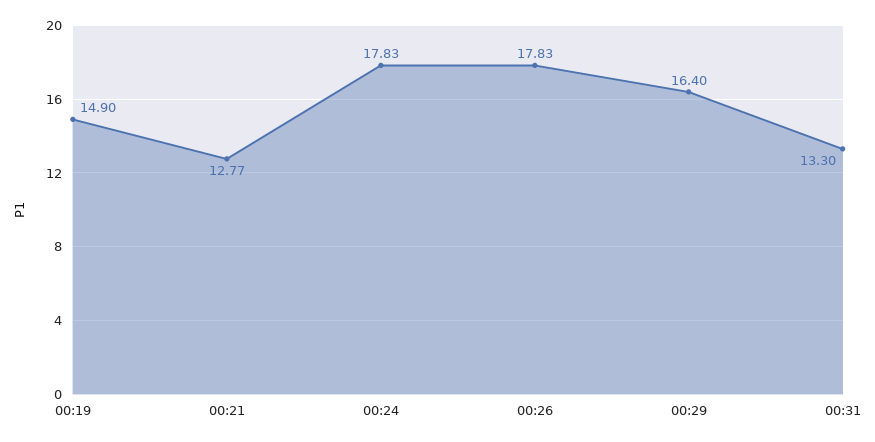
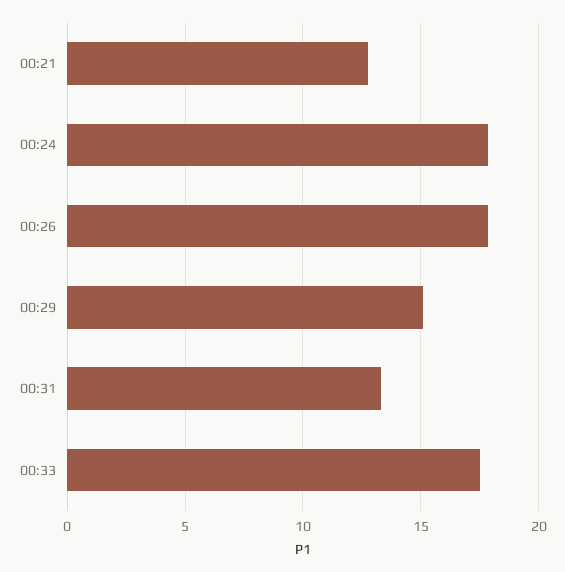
00:19: 14.9 -> none
00:29: 16.4 -> 15
00:33: none -> 17.5

